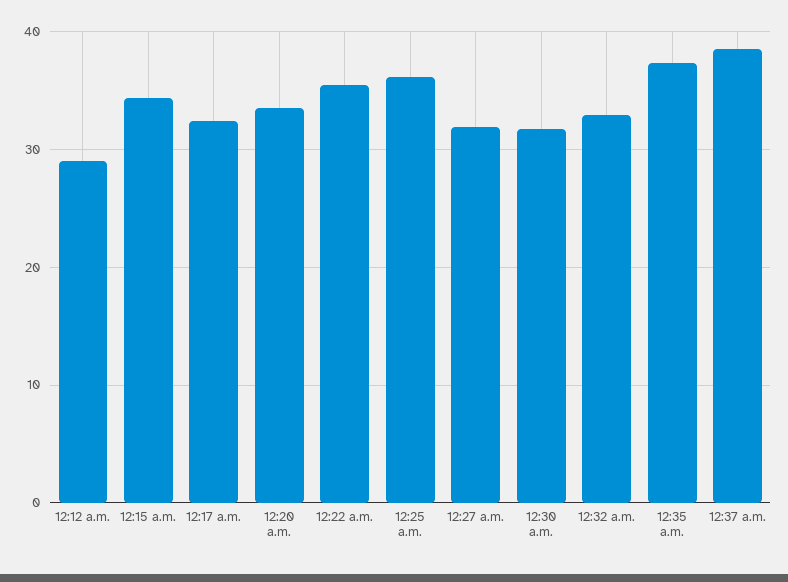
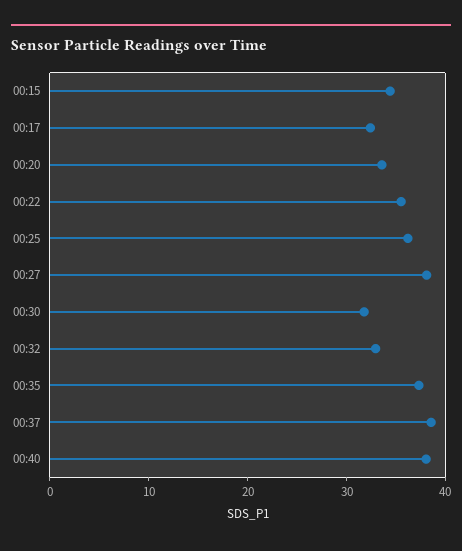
12:12 a.m.: 29 -> none
12:27 a.m.: 32 -> 38
00:40: none -> 38

